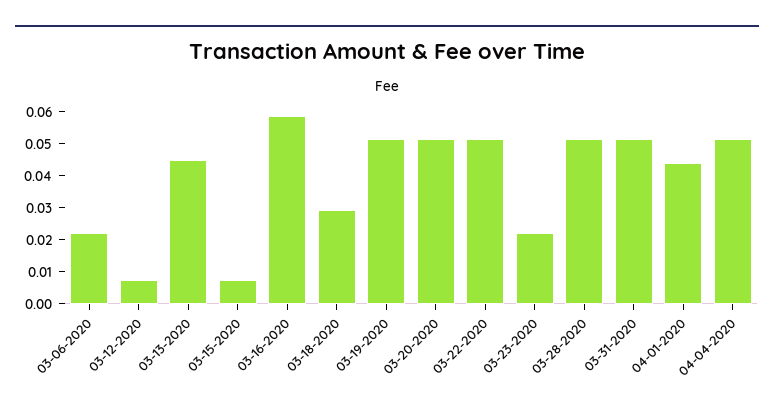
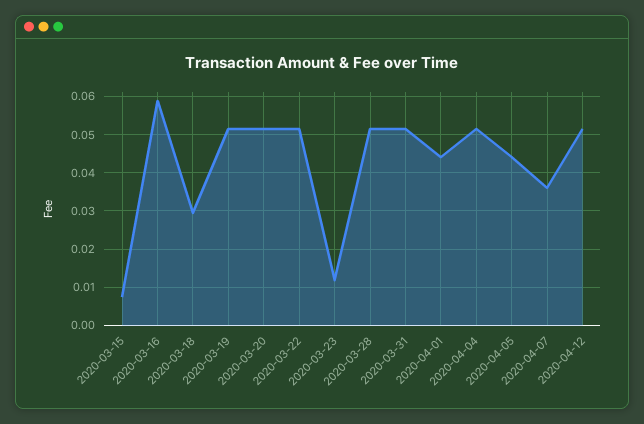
03-06-2020: 0.0225 -> none
03-12-2020: 0.0075 -> none
03-13-2020: 0.045 -> none
03-23-2020: 0.0225 -> 0.012
2020-04-05: none -> 0.044
2020-04-07: none -> 0.036
2020-04-12: none -> 0.052

